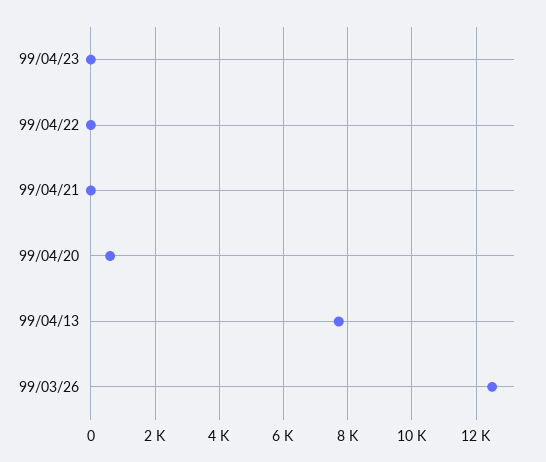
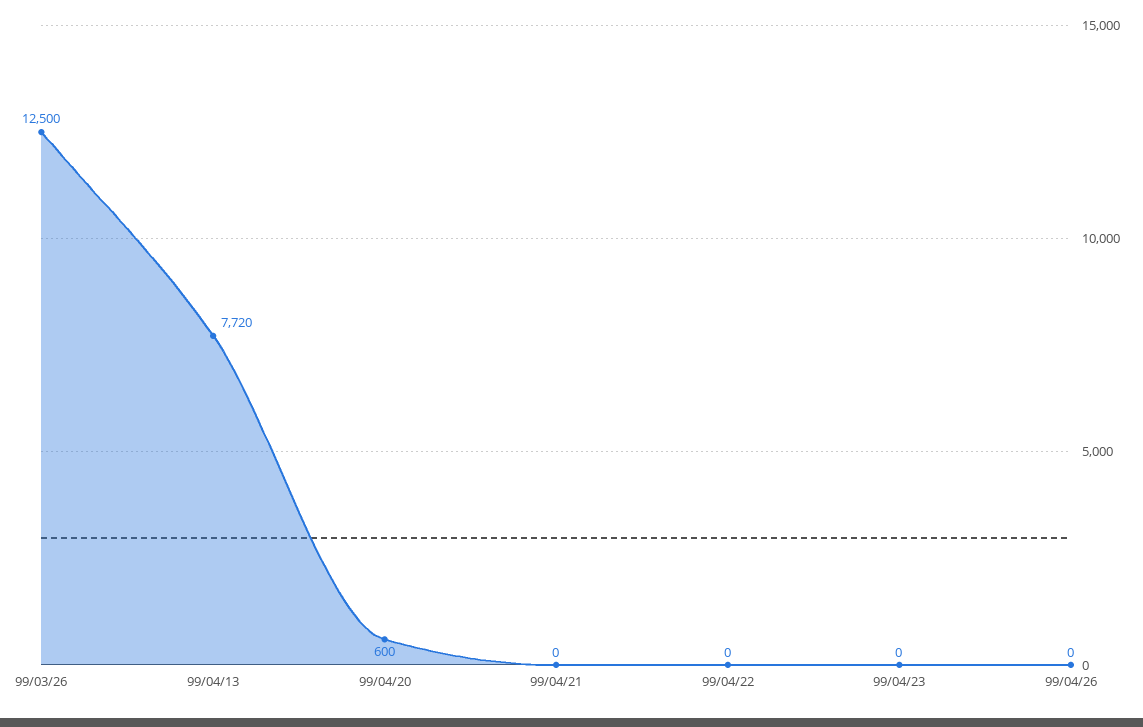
99/04/26: none -> 0

